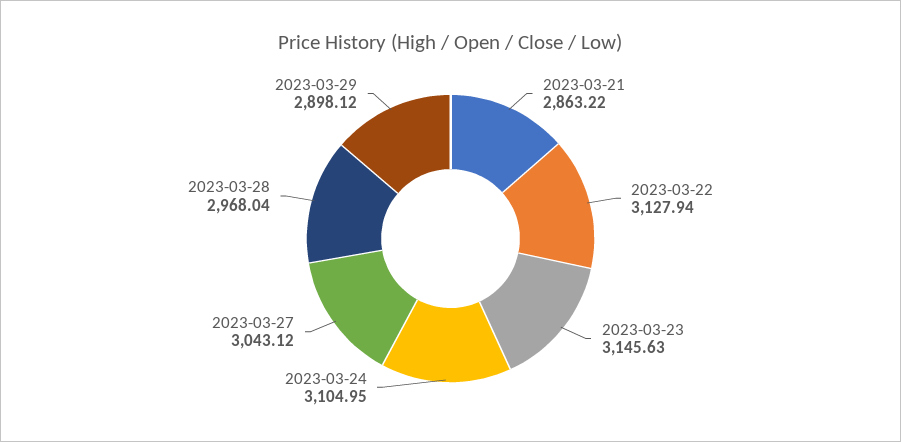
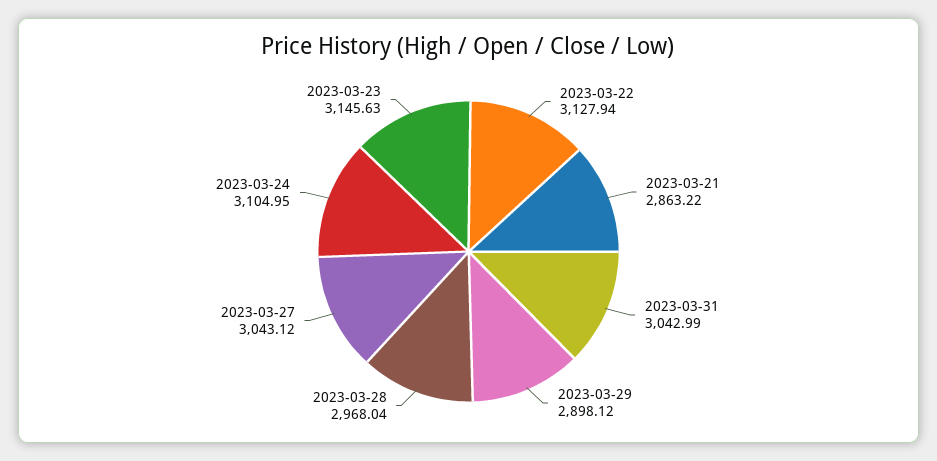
2023-03-31: none -> 3042.99

